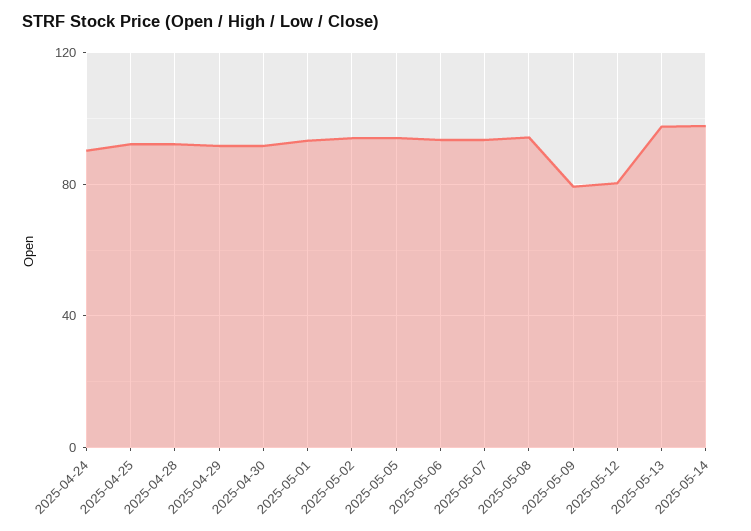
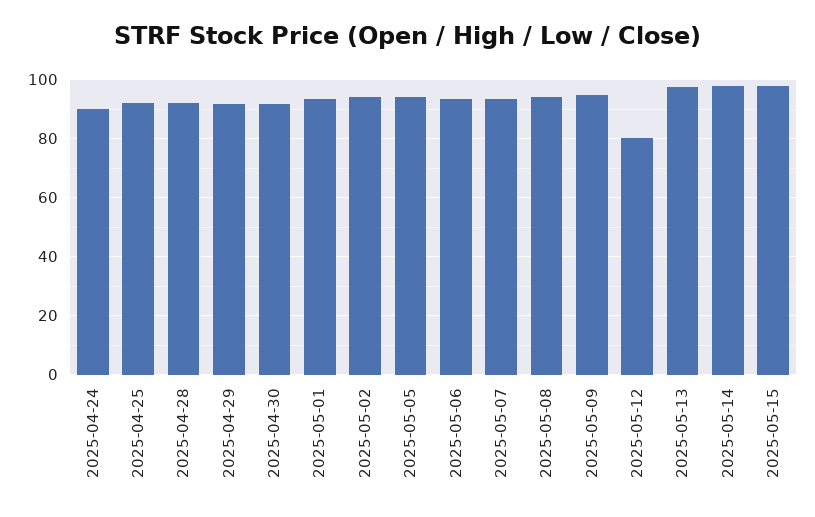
2025-05-09: 80 -> 95
2025-05-15: none -> 97.5

